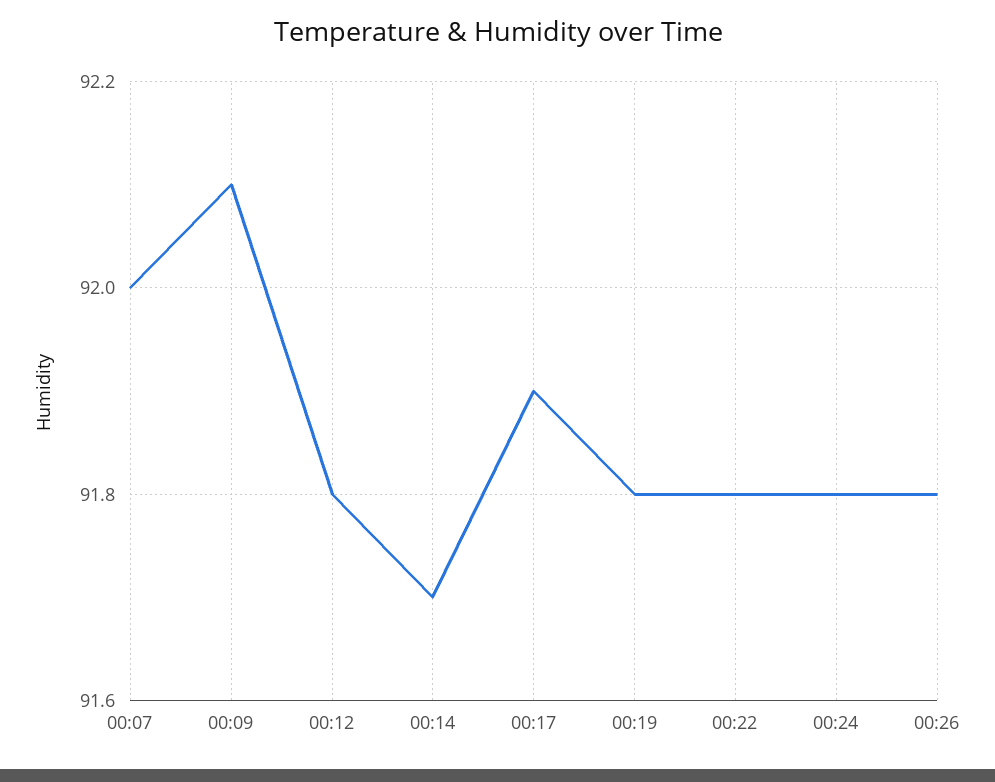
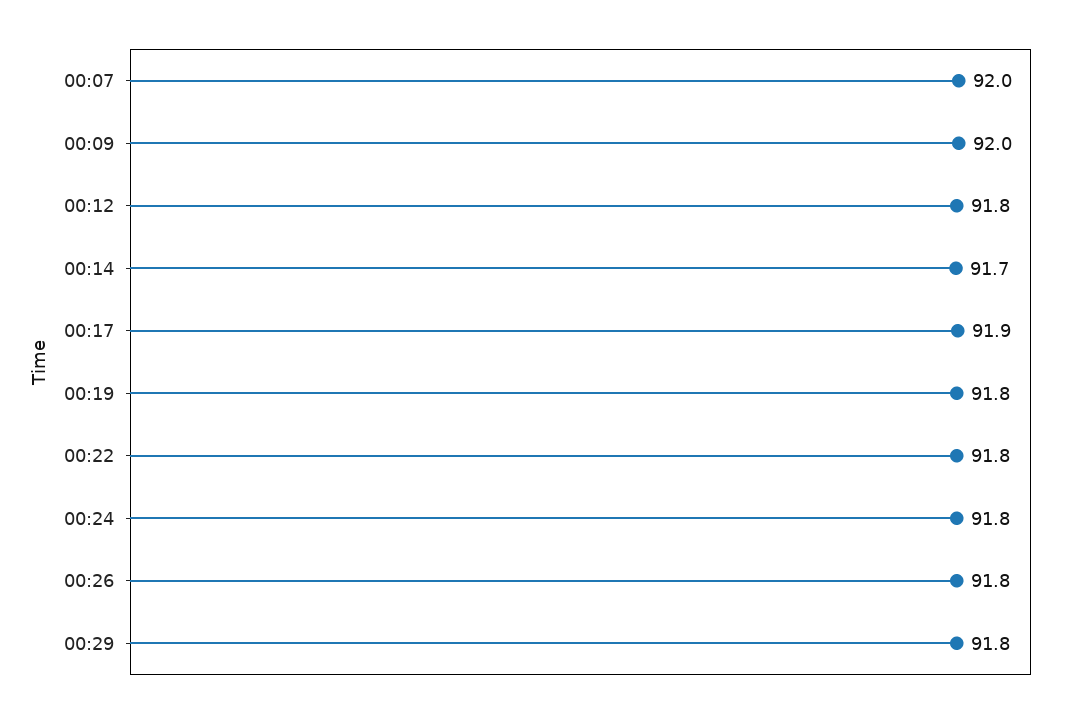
00:09: 92.1 -> 92
00:29: none -> 91.8

